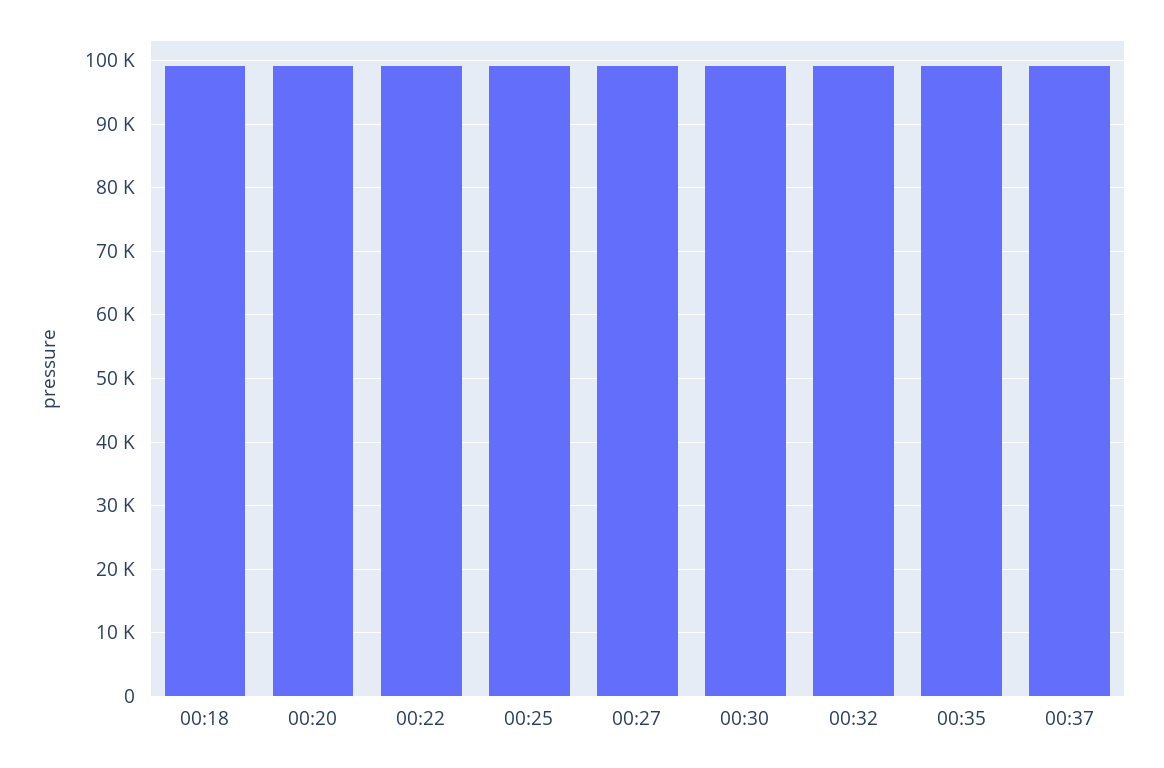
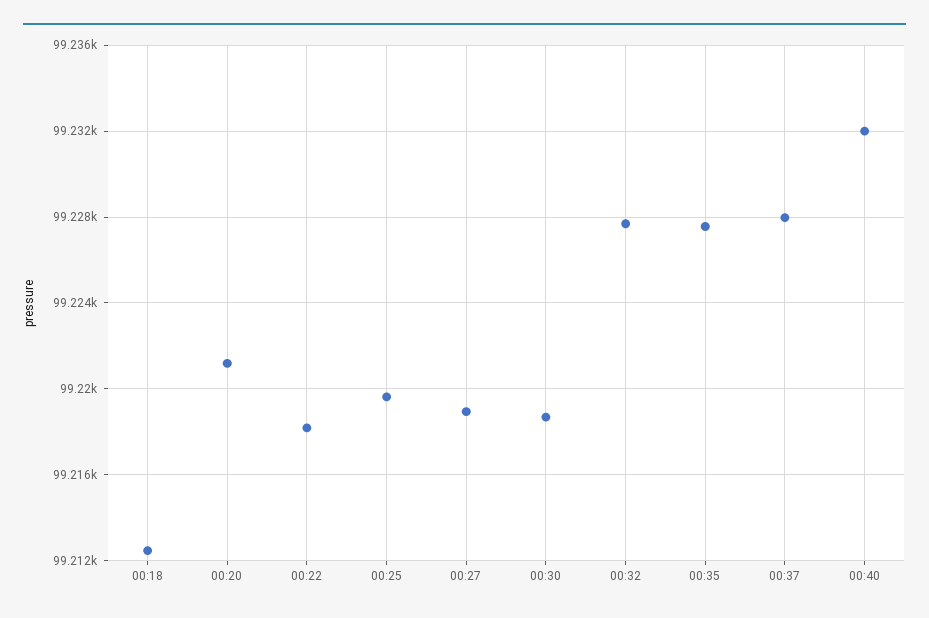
00:40: none -> 99232

